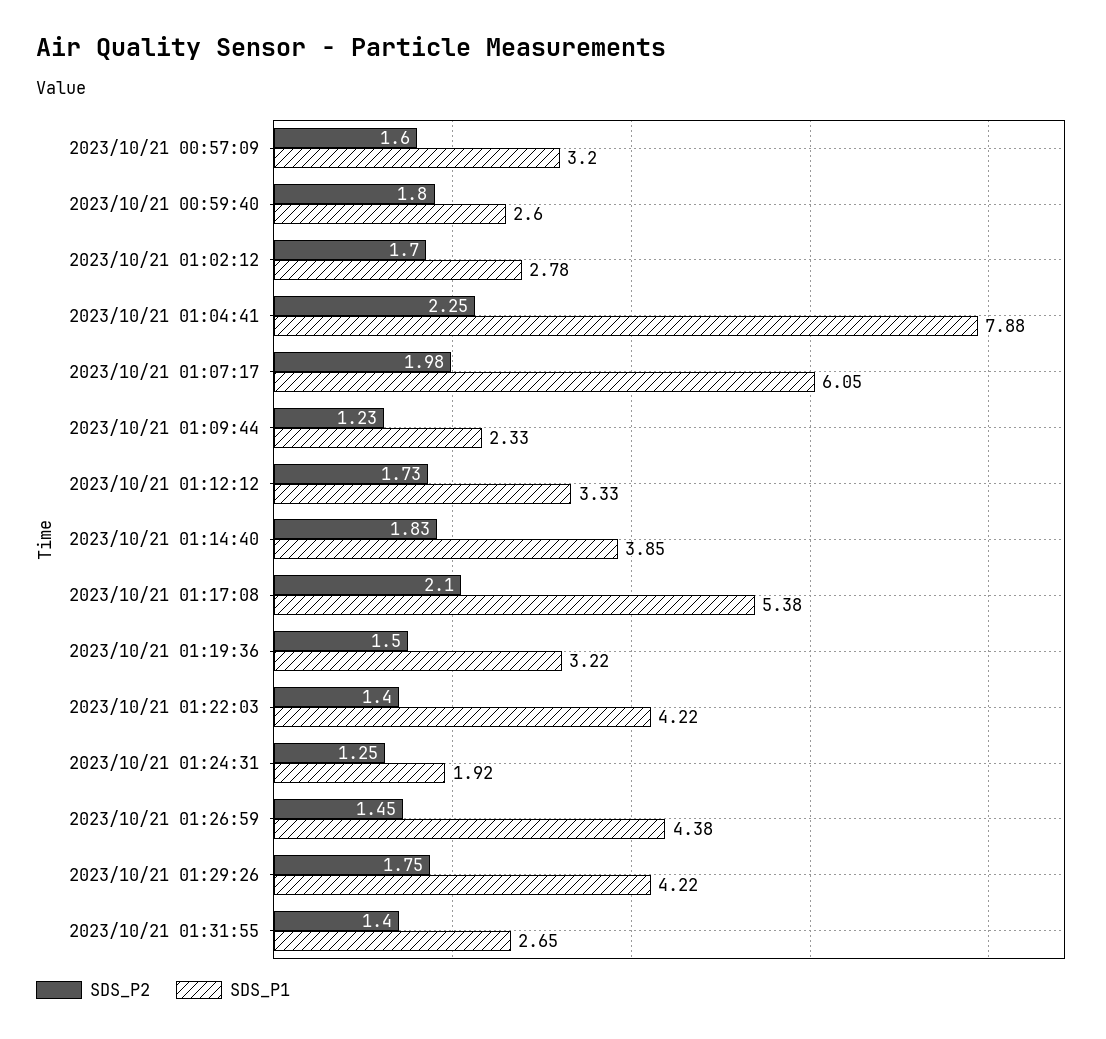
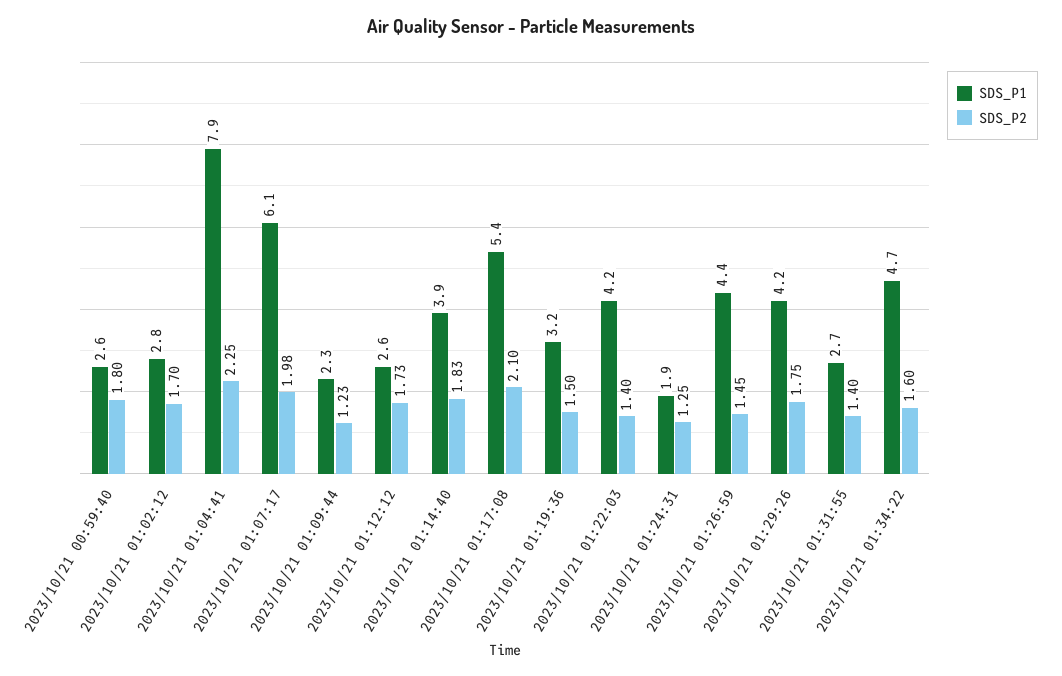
SDS_P2, 2023/10/21 00:57:09: 1.6 -> none
SDS_P1, 2023/10/21 00:57:09: 3.2 -> none
SDS_P1, 2023/10/21 01:12:12: 3.33 -> 2.6
SDS_P1, 2023/10/21 01:34:22: none -> 4.7
SDS_P2, 2023/10/21 01:34:22: none -> 1.6

